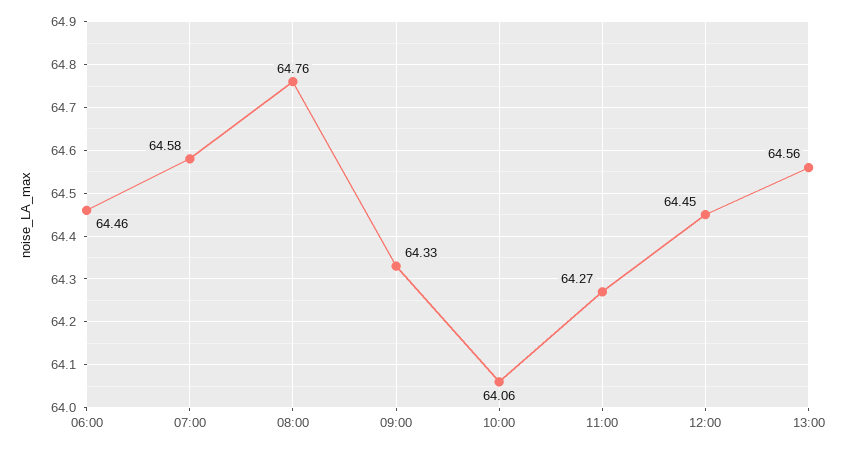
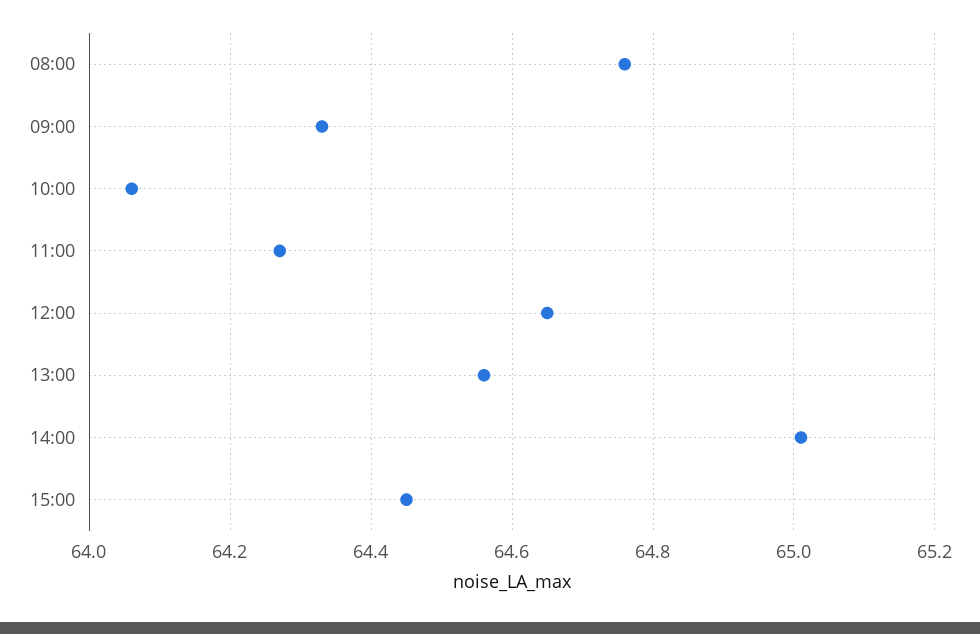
06:00: 64.46 -> none
07:00: 64.58 -> none
12:00: 64.45 -> 64.65
14:00: none -> 65
15:00: none -> 64.45

